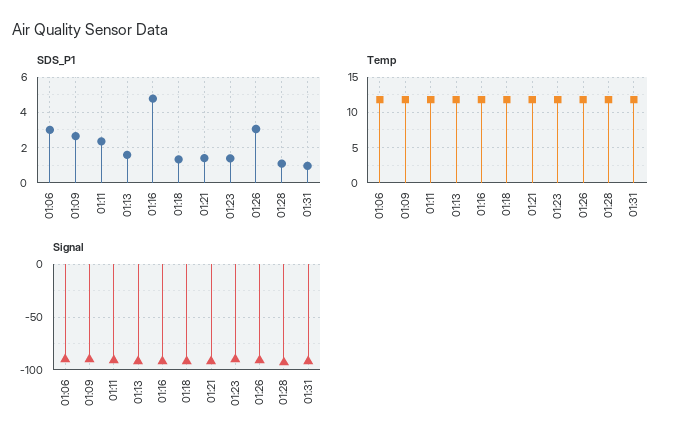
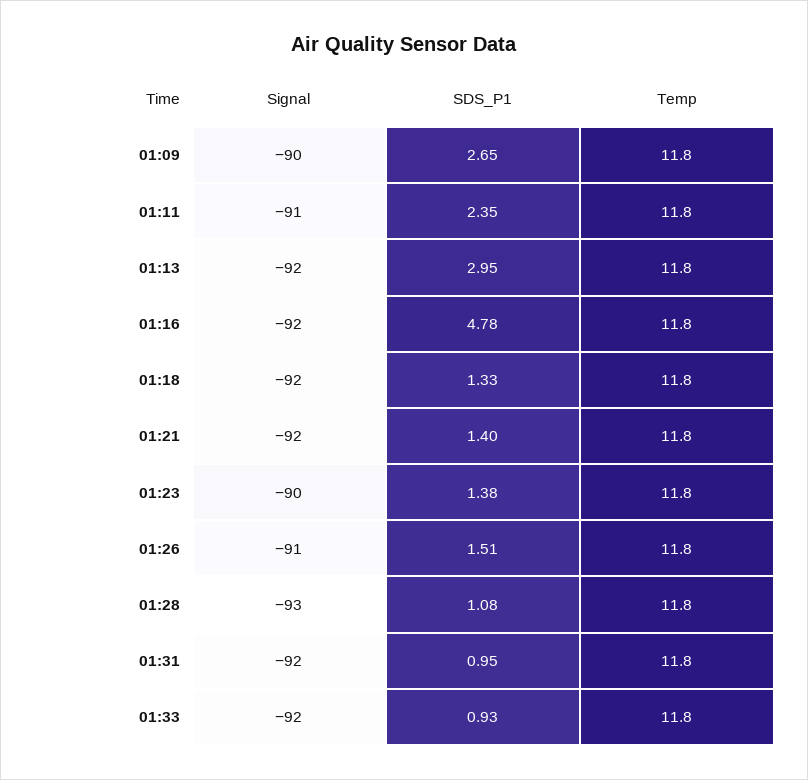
SDS_P1, 01:06: 3 -> none
SDS_P1, 01:13: 1.5 -> 2.95
SDS_P1, 01:26: 3 -> 1.51
Temp, 01:06: 12 -> none
Signal, 01:06: -90 -> none
Signal, 01:33: none -> -92
SDS_P1, 01:33: none -> 0.93
Temp, 01:33: none -> 11.8

